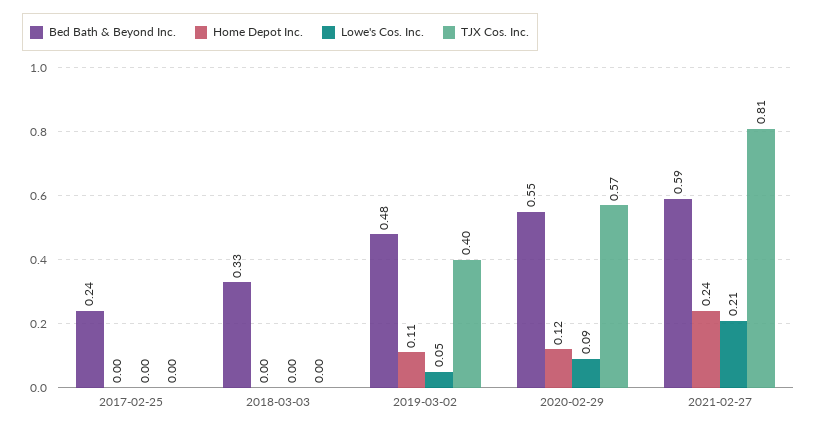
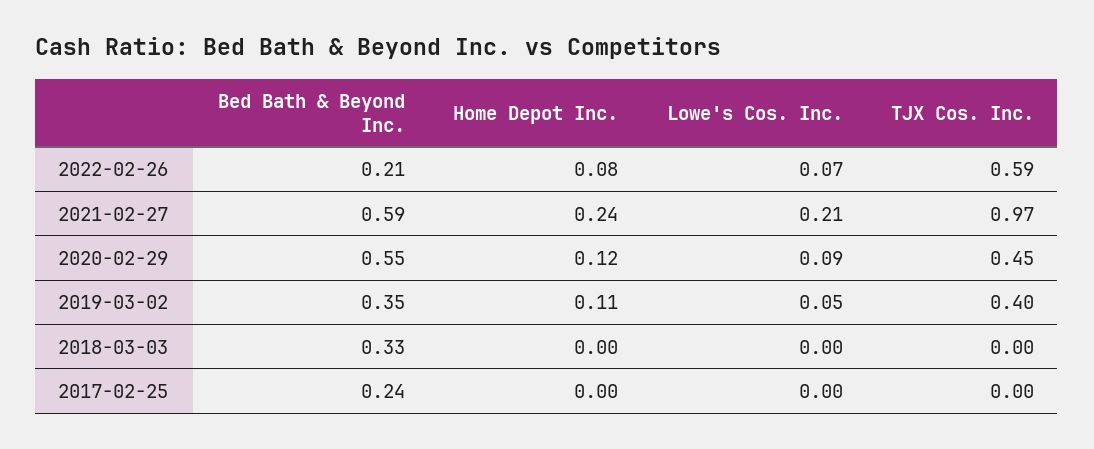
Bed Bath & Beyond Inc., 2019-03-02: 0.48 -> 0.35
TJX Cos. Inc., 2020-02-29: 0.57 -> 0.45
TJX Cos. Inc., 2021-02-27: 0.81 -> 0.97
Bed Bath & Beyond Inc., 2022-02-26: none -> 0.21
Home Depot Inc., 2022-02-26: none -> 0.08
Lowe's Cos. Inc., 2022-02-26: none -> 0.07
TJX Cos. Inc., 2022-02-26: none -> 0.59

